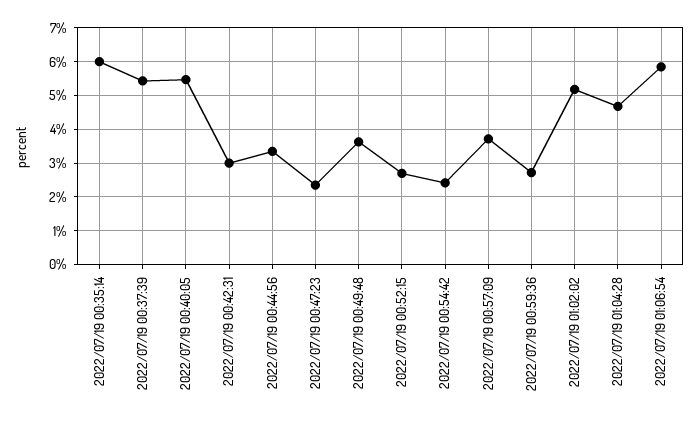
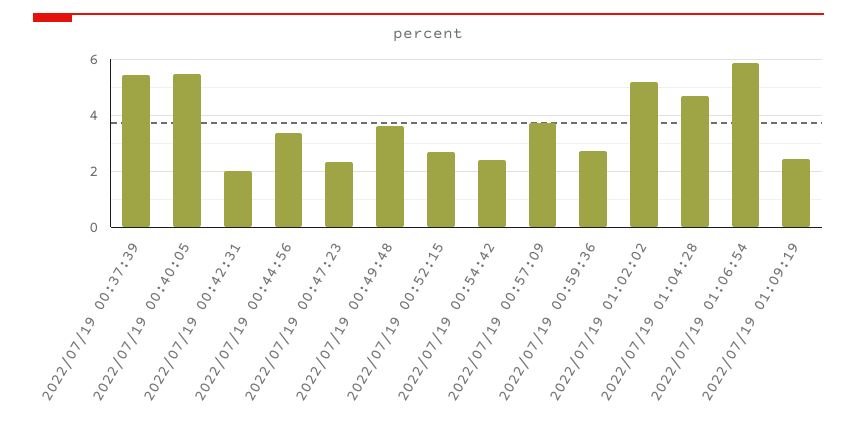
2022/07/19 00:35:14: 6 -> none
2022/07/19 00:42:31: 3 -> 2
2022/07/19 01:09:19: none -> 2.5

